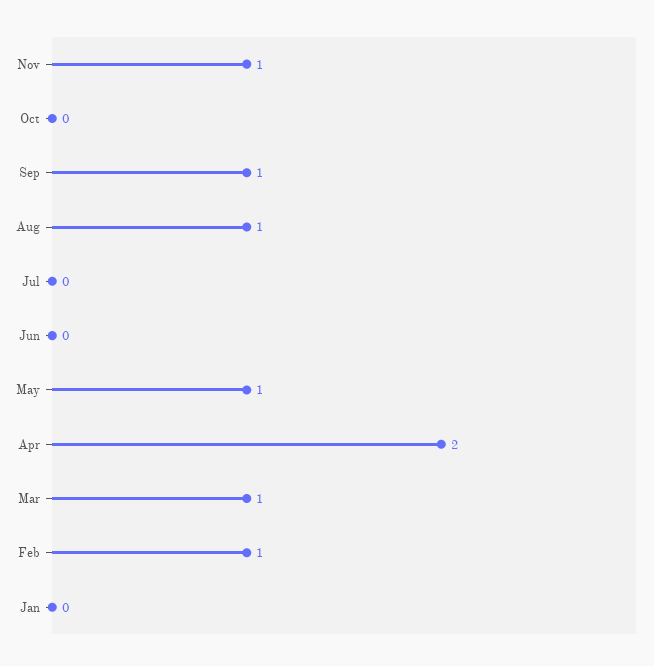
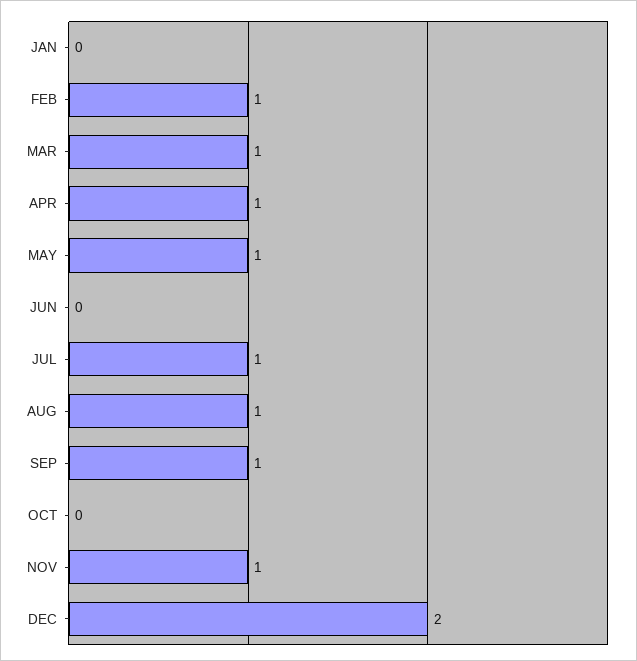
Jul: 0 -> 1
Apr: 2 -> 1
DEC: none -> 2

